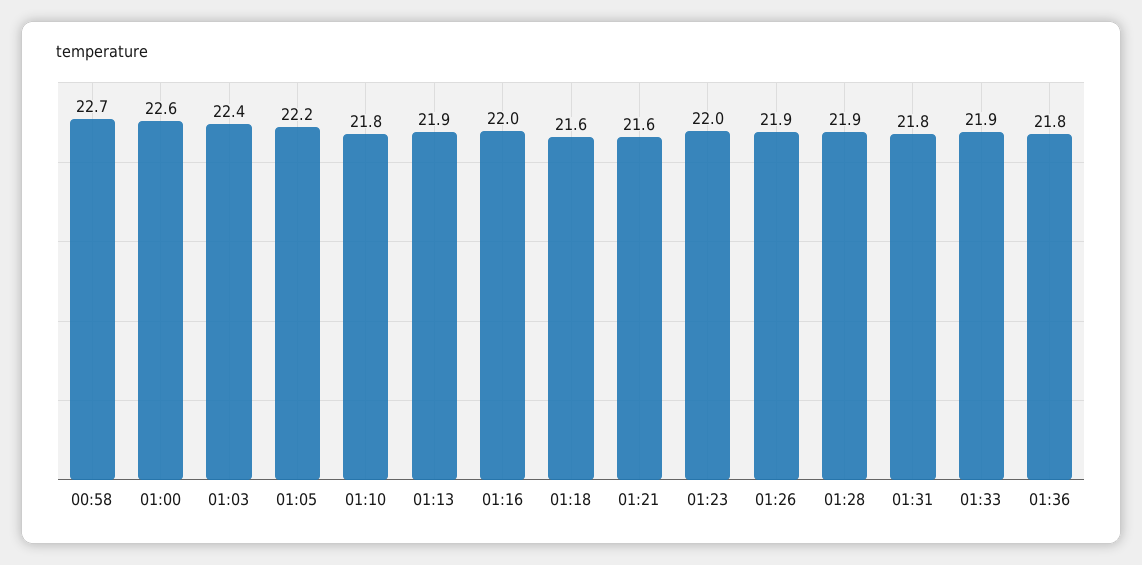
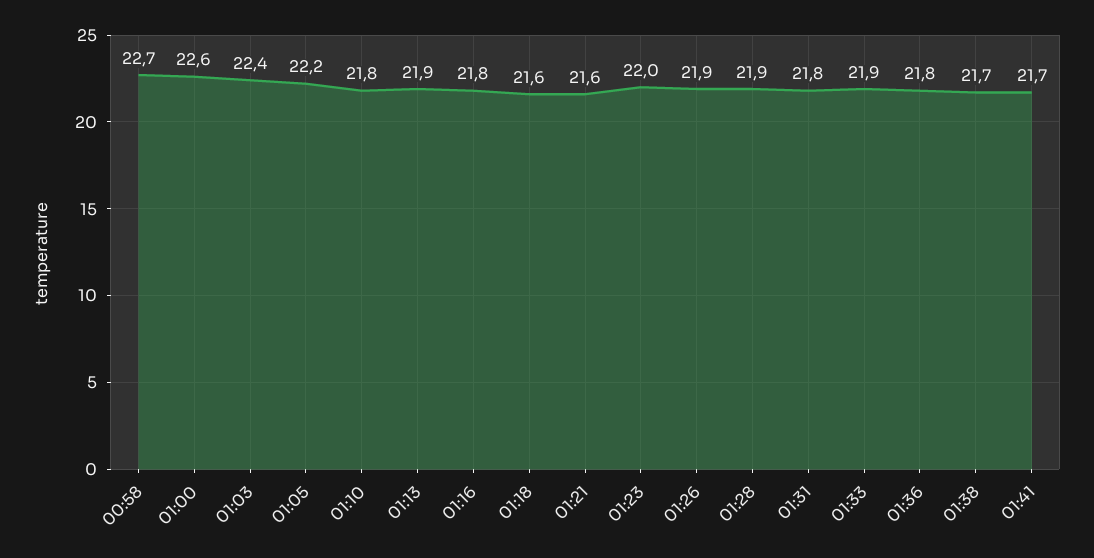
01:16: 22 -> 21.8
01:38: none -> 21.7
01:41: none -> 21.7

